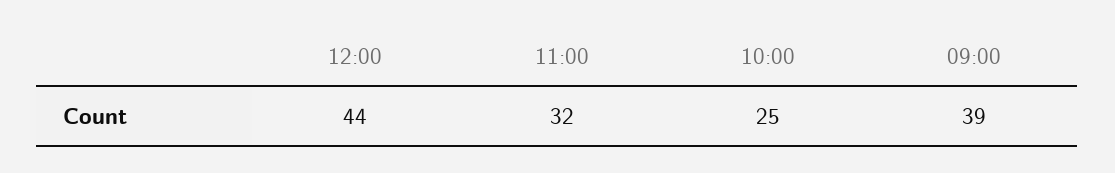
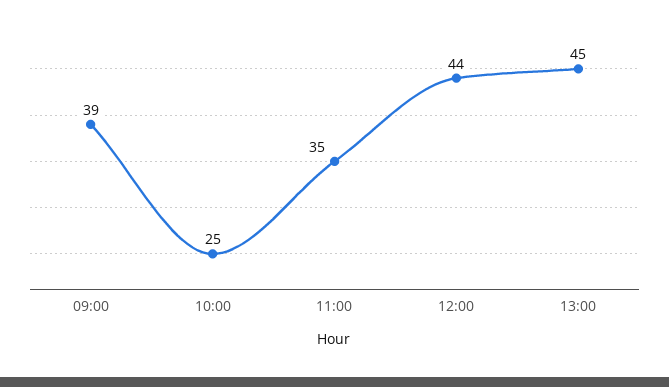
11:00: 32 -> 35
13:00: none -> 45

